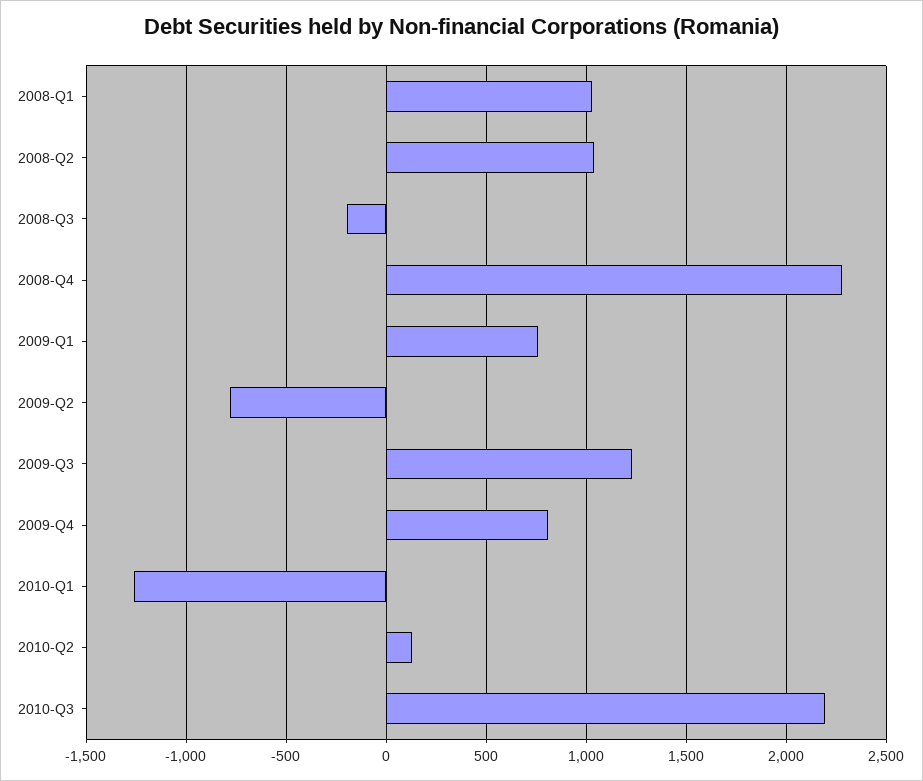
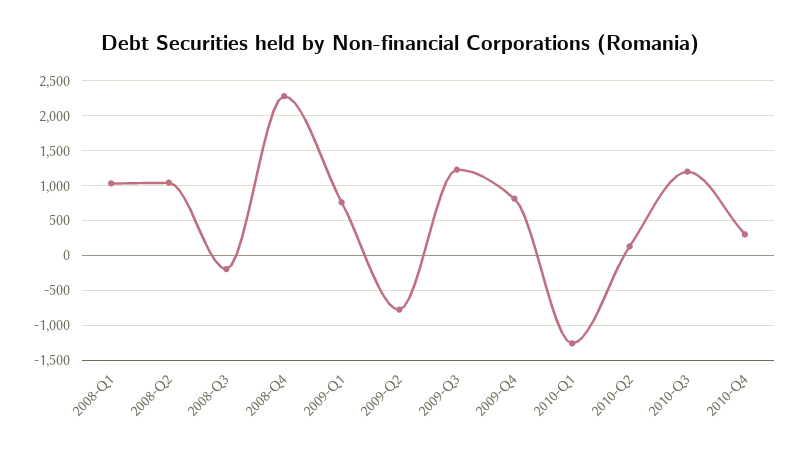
2010-Q3: 2200 -> 1200
2010-Q4: none -> 300

